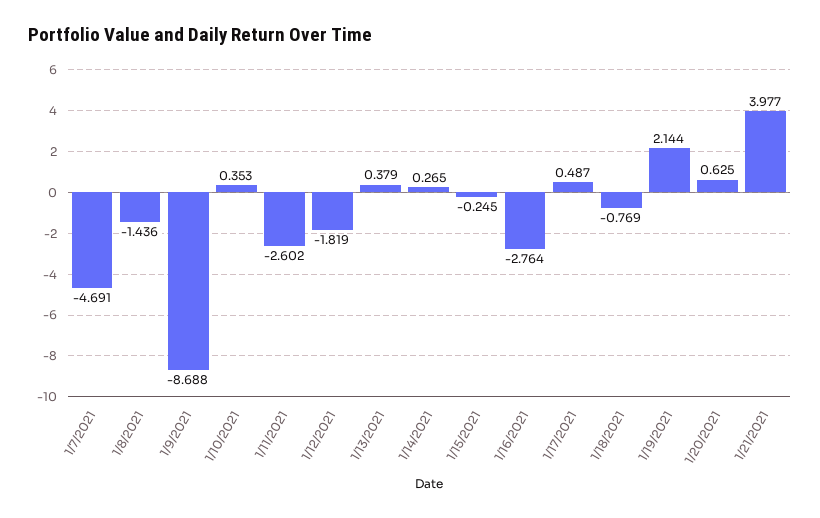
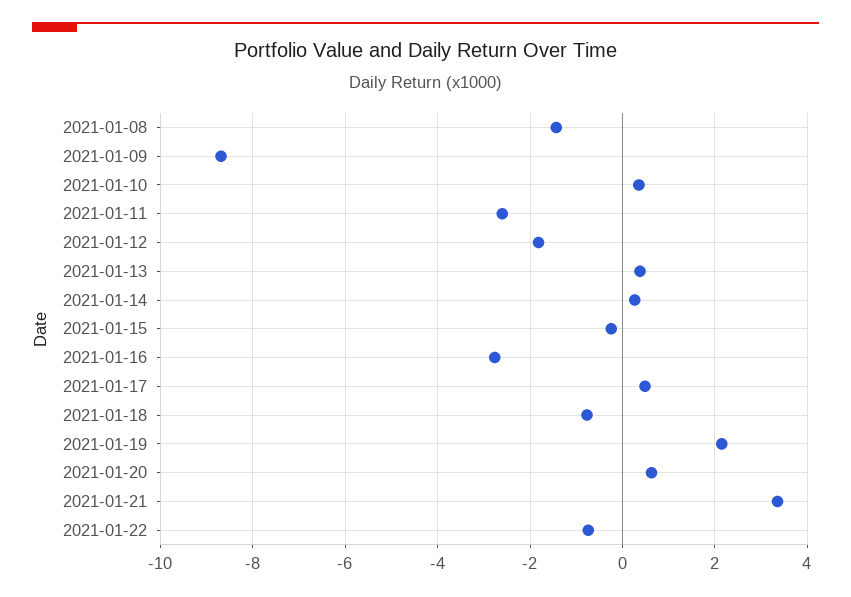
1/7/2021: -4.691 -> none
1/21/2021: 3.977 -> 3.4
2021-01-22: none -> -0.8

